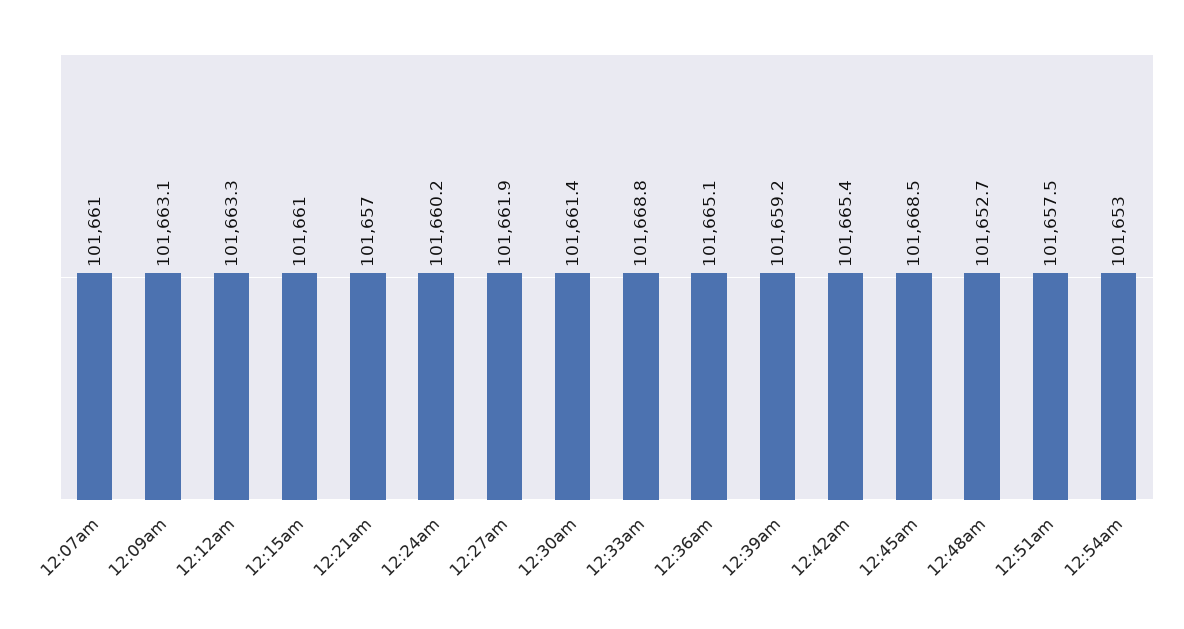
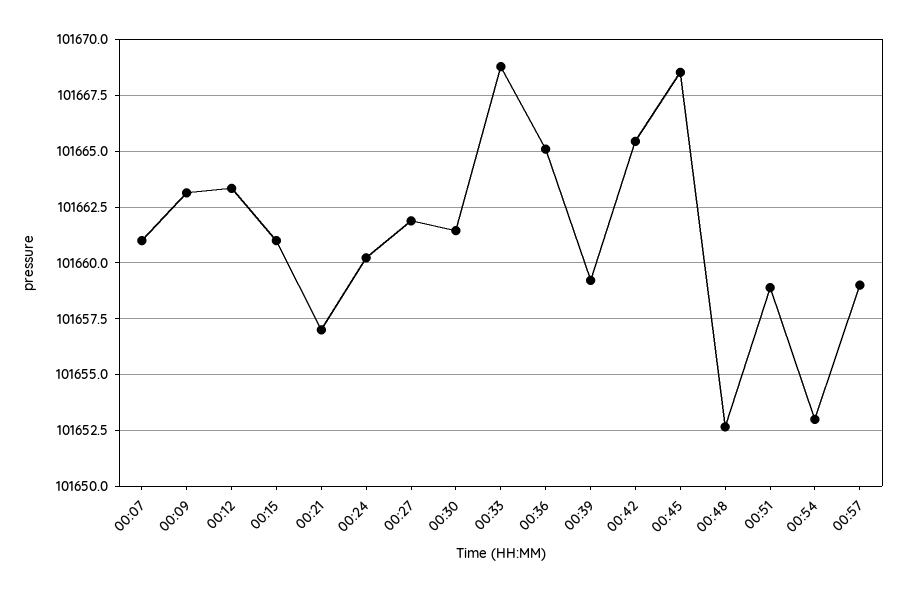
12:51am: 101657.5 -> 101659
00:57: none -> 101659

